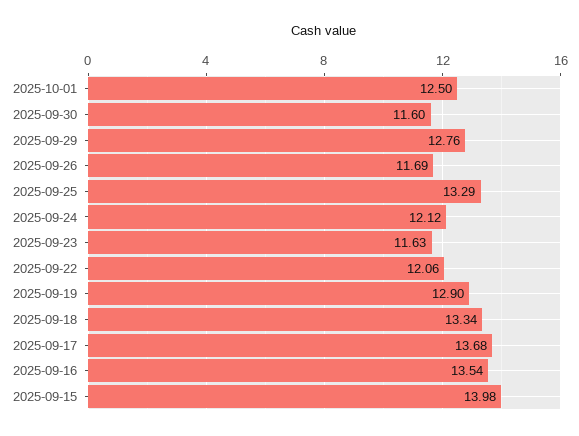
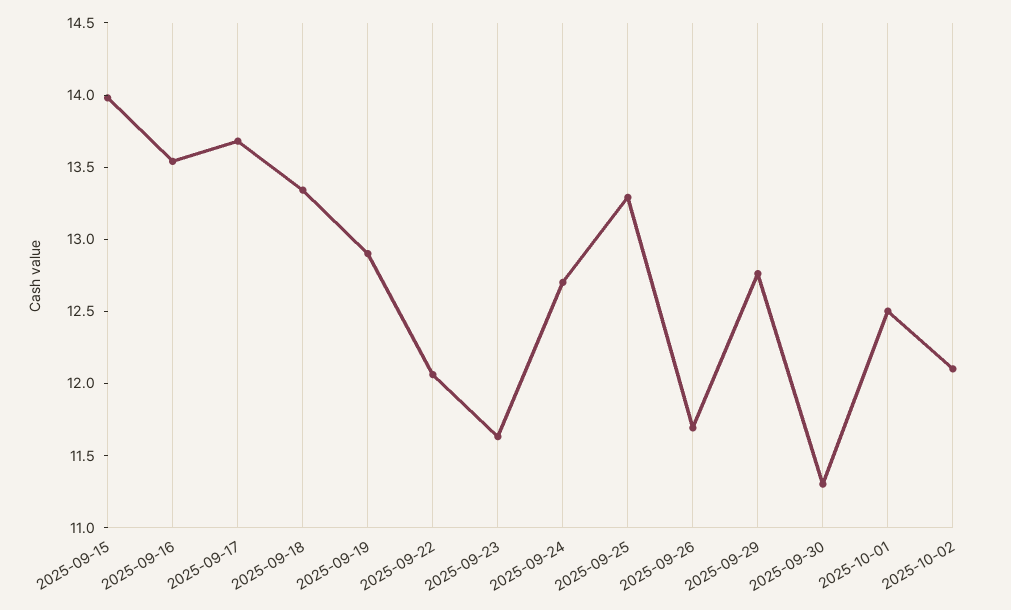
2025-09-30: 11.6 -> 11.3
2025-09-24: 12.12 -> 12.7
2025-10-02: none -> 12.1

